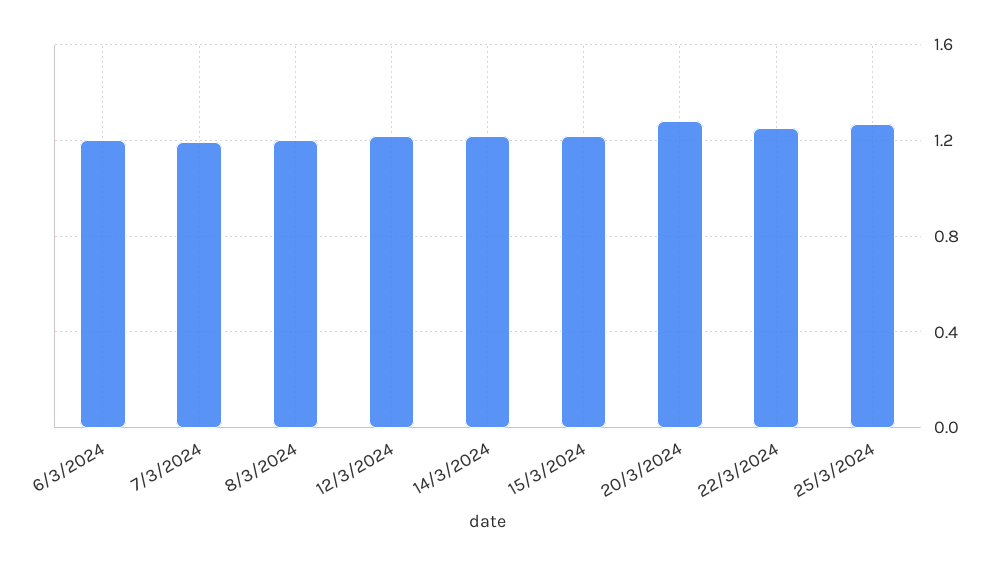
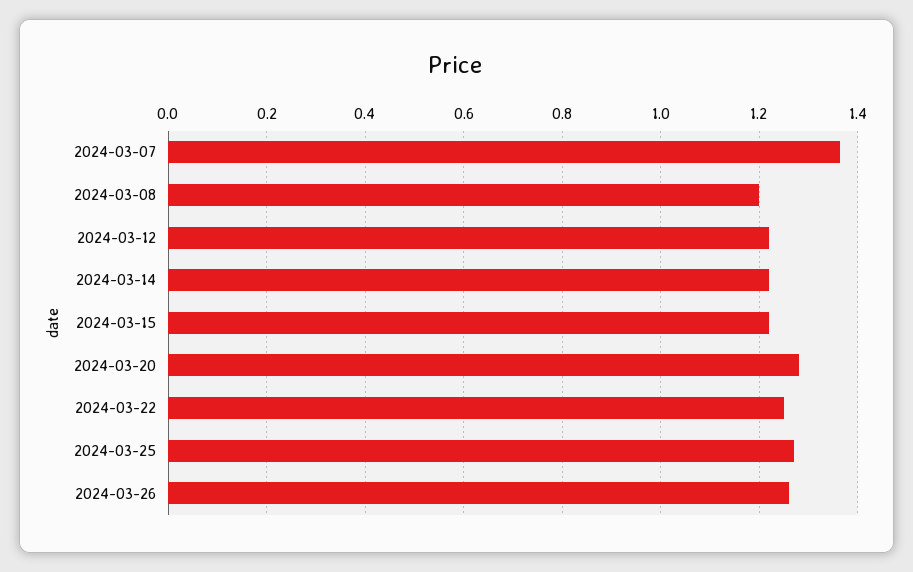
6/3/2024: 1.2 -> none
7/3/2024: 1.2 -> 1.36
2024-03-26: none -> 1.26

